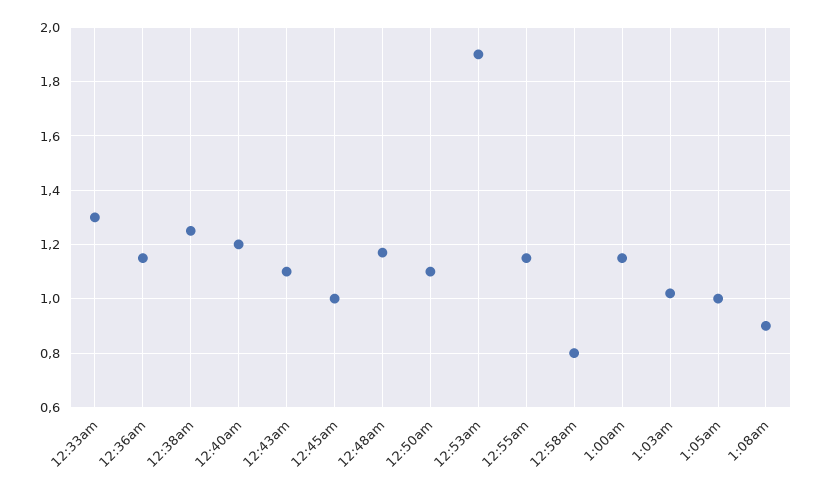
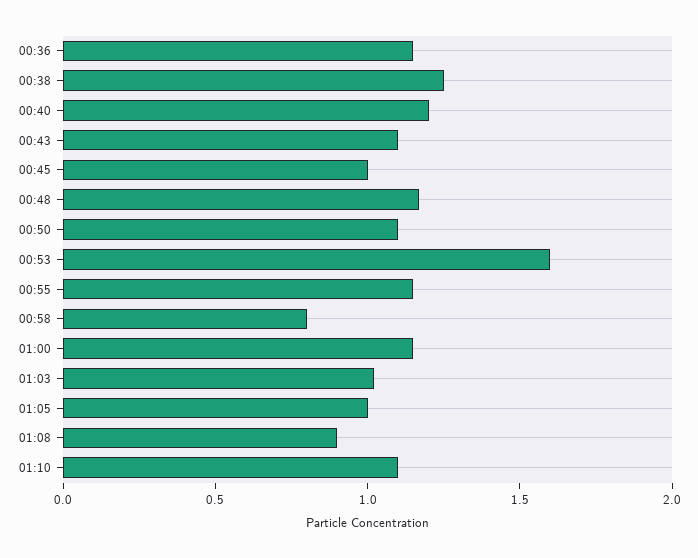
12:33am: 1.3 -> none
12:53am: 1.9 -> 1.6
01:10: none -> 1.1

